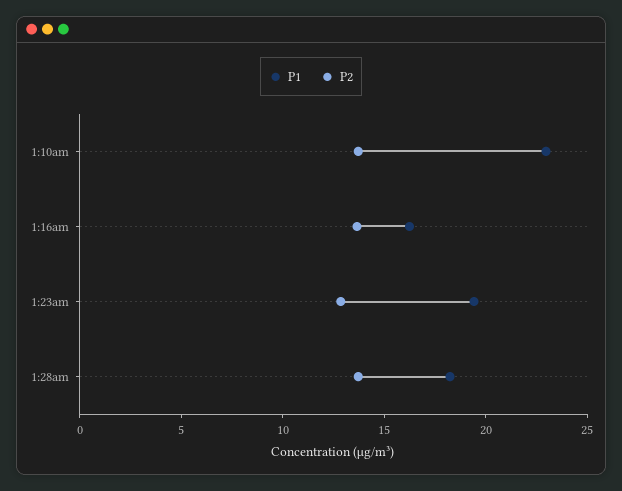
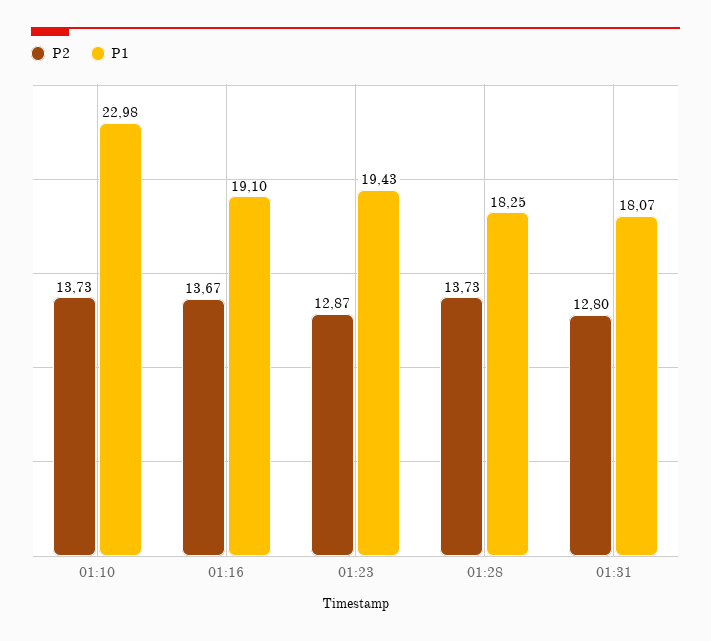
P1, 1:16am: 16 -> 19.1
P2, 01:31: none -> 12.8
P1, 01:31: none -> 18.07

